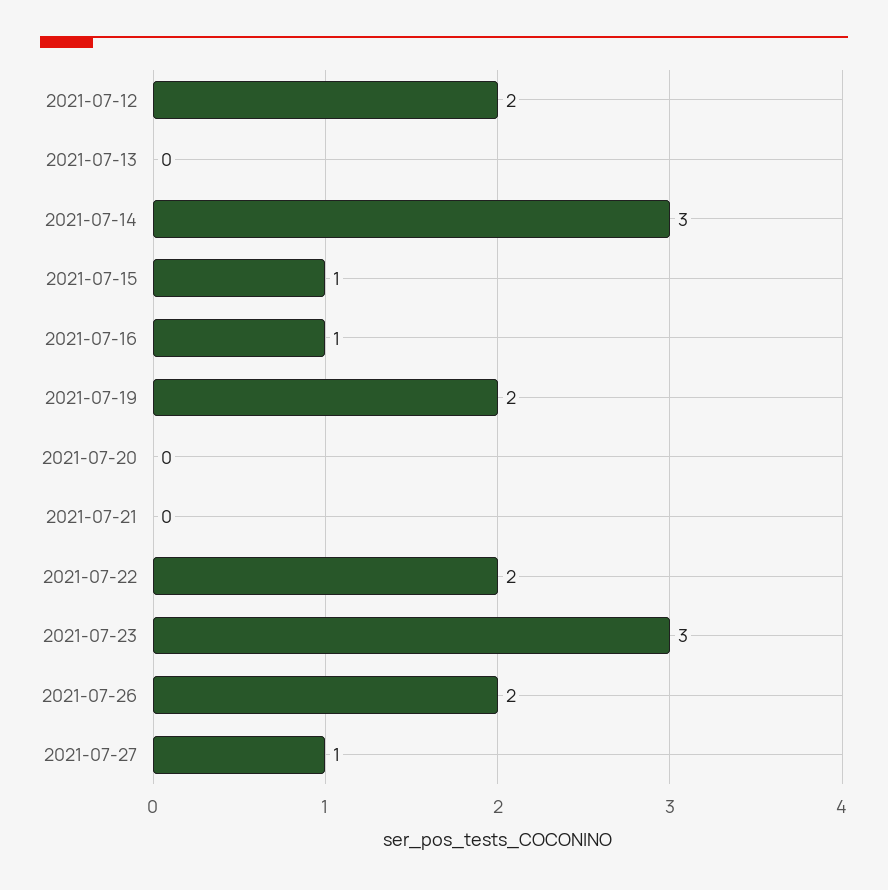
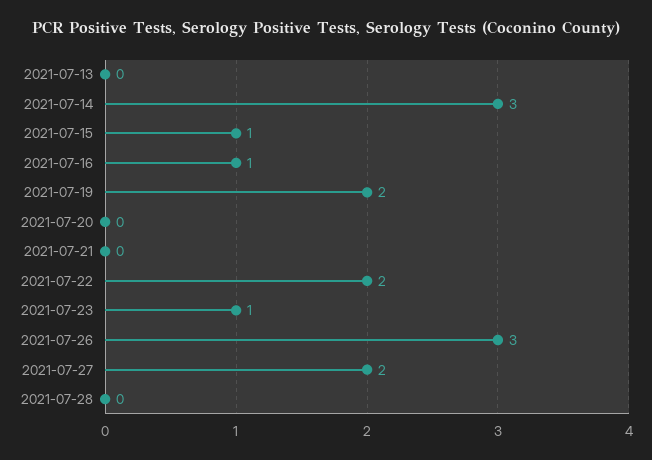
2021-07-12: 2 -> none
2021-07-23: 3 -> 1
2021-07-26: 2 -> 3
2021-07-27: 1 -> 2
2021-07-28: none -> 0

